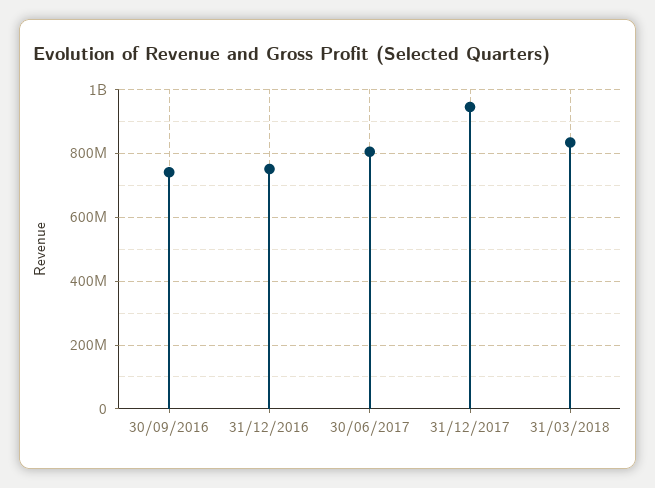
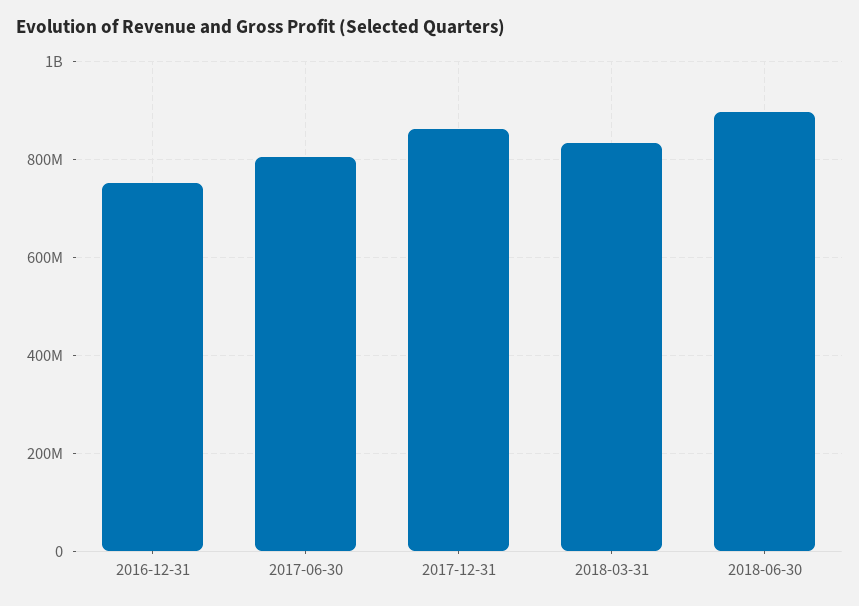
30/09/2016: 740000000 -> none
31/12/2017: 940000000 -> 860000000
2018-06-30: none -> 900000000

